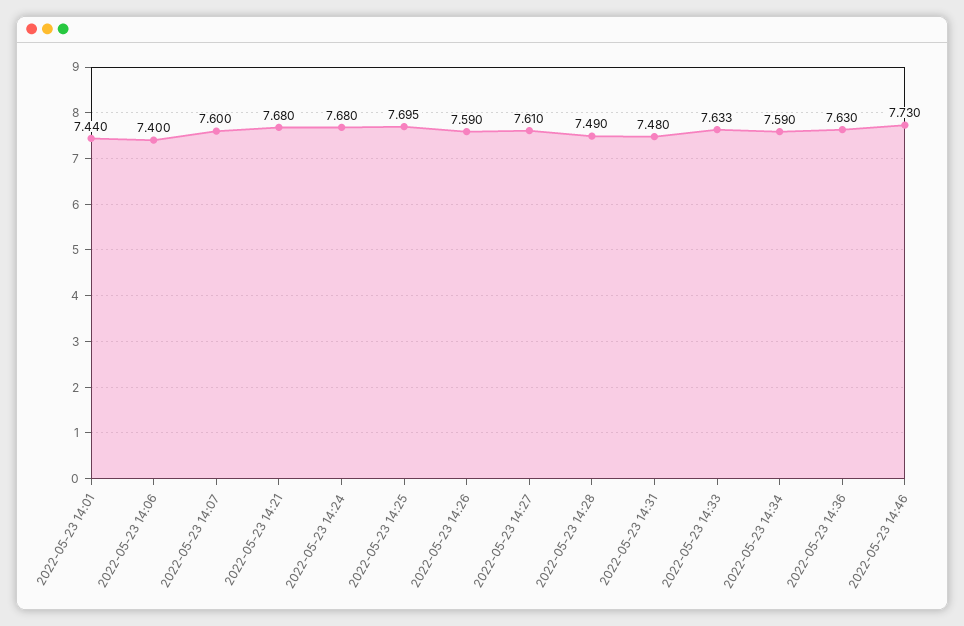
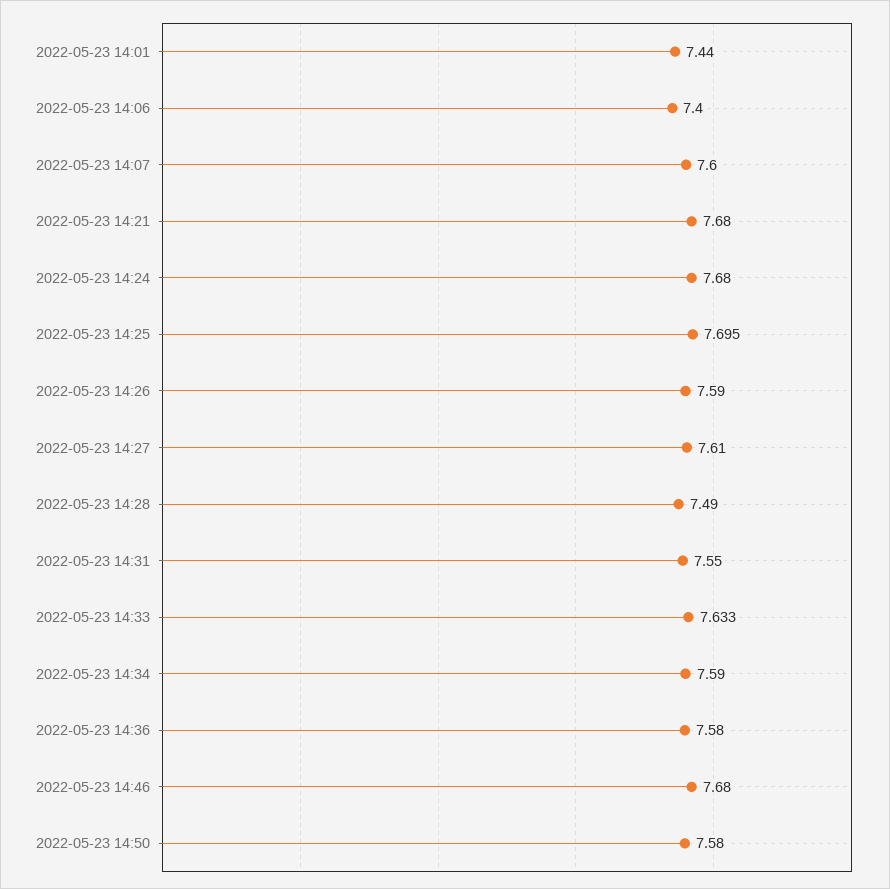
2022-05-23 14:31: 7.48 -> 7.55
2022-05-23 14:36: 7.63 -> 7.58
2022-05-23 14:46: 7.73 -> 7.68
2022-05-23 14:50: none -> 7.58

